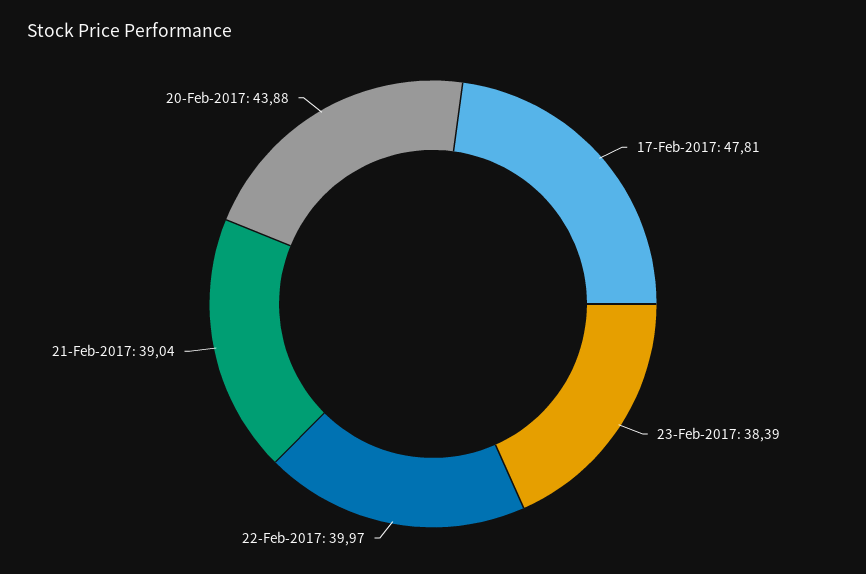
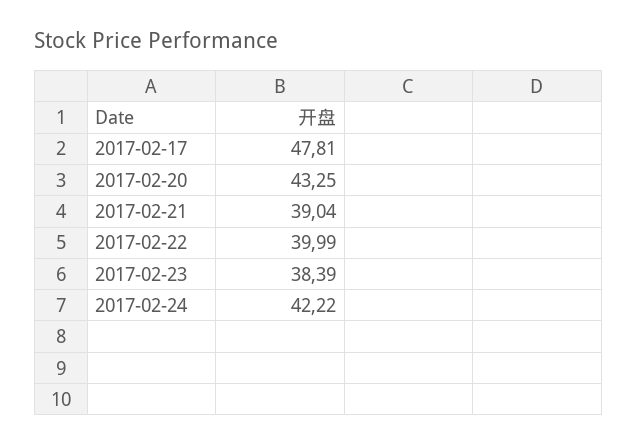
22-Feb-2017: 39.97 -> 39.99
20-Feb-2017: 43.88 -> 43.25
2017-02-24: none -> 42.22

